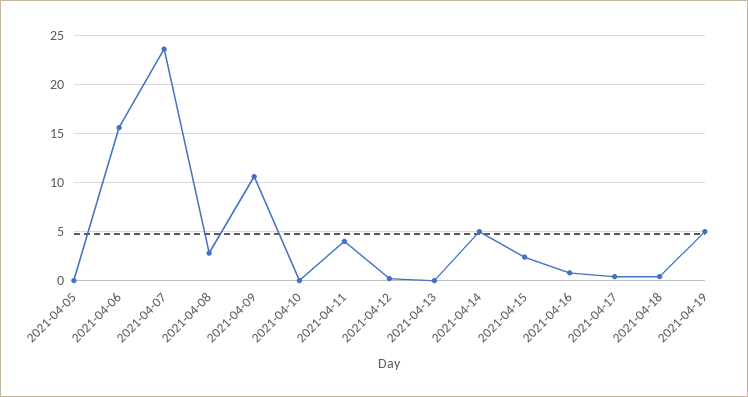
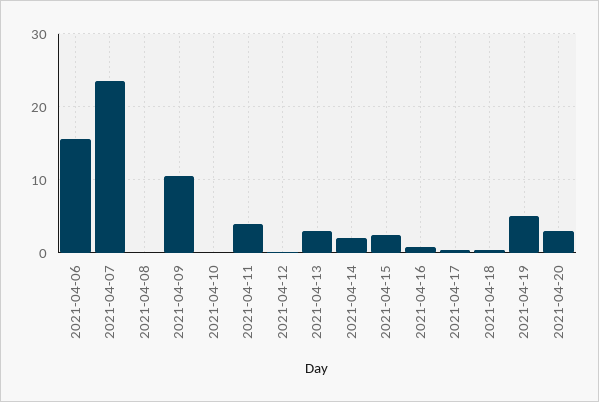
2021-04-05: 0 -> none
2021-04-08: 3 -> 0
2021-04-13: 0 -> 3
2021-04-14: 5 -> 2
2021-04-20: none -> 3

